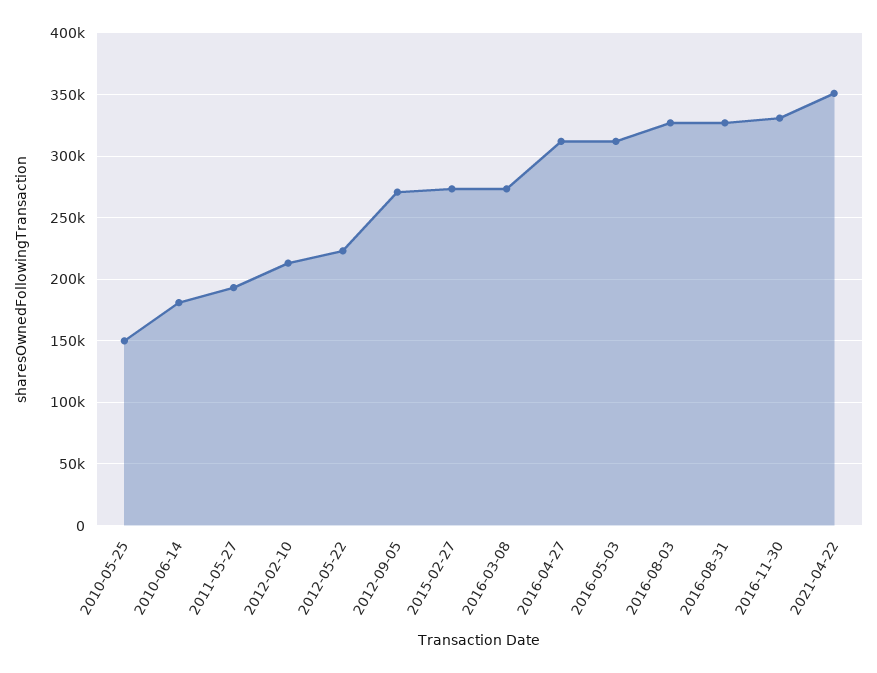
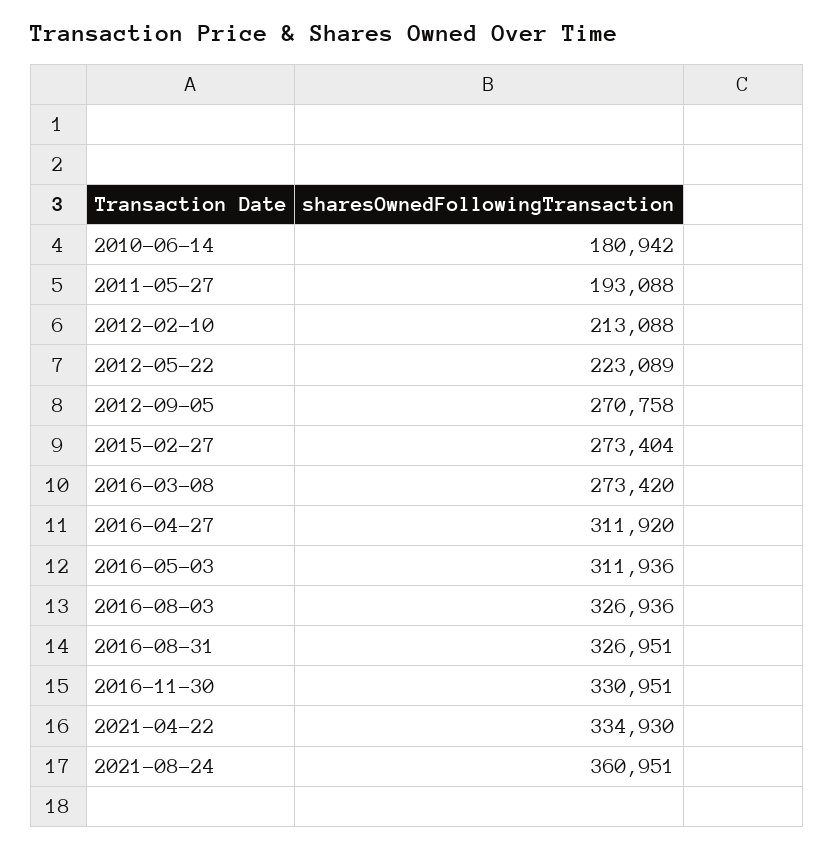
2010-05-25: 150000 -> none
2021-04-22: 350000 -> 334930
2021-08-24: none -> 360951

